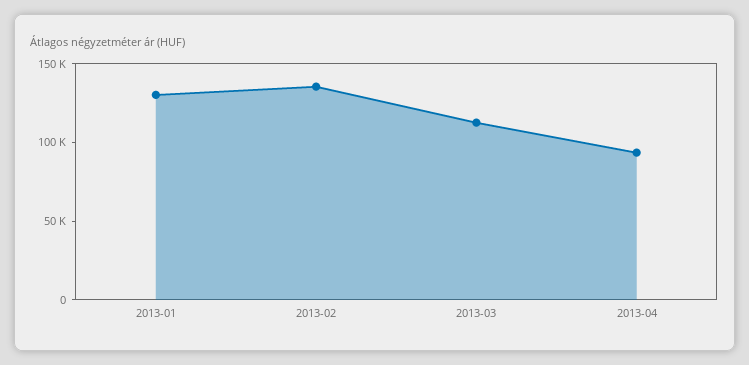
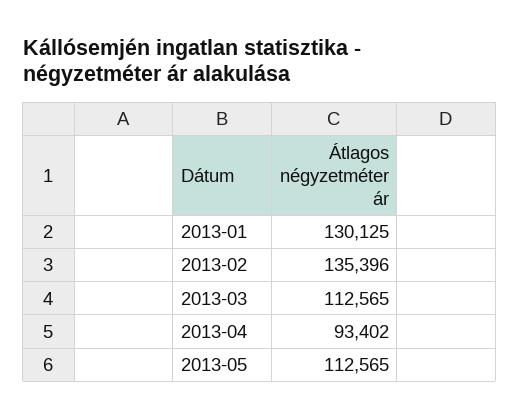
2013-05: none -> 112565

